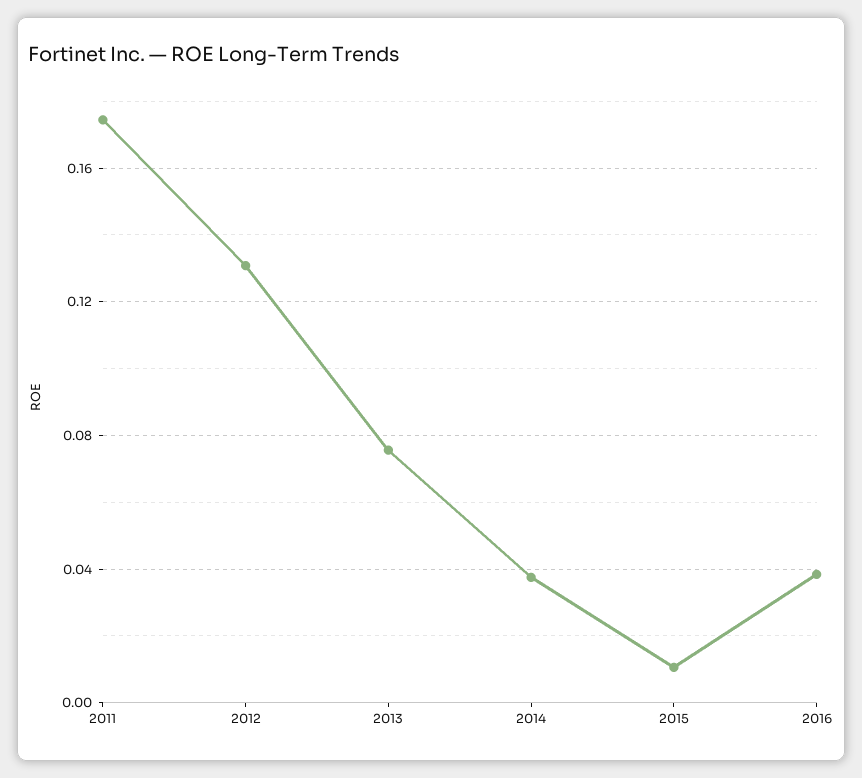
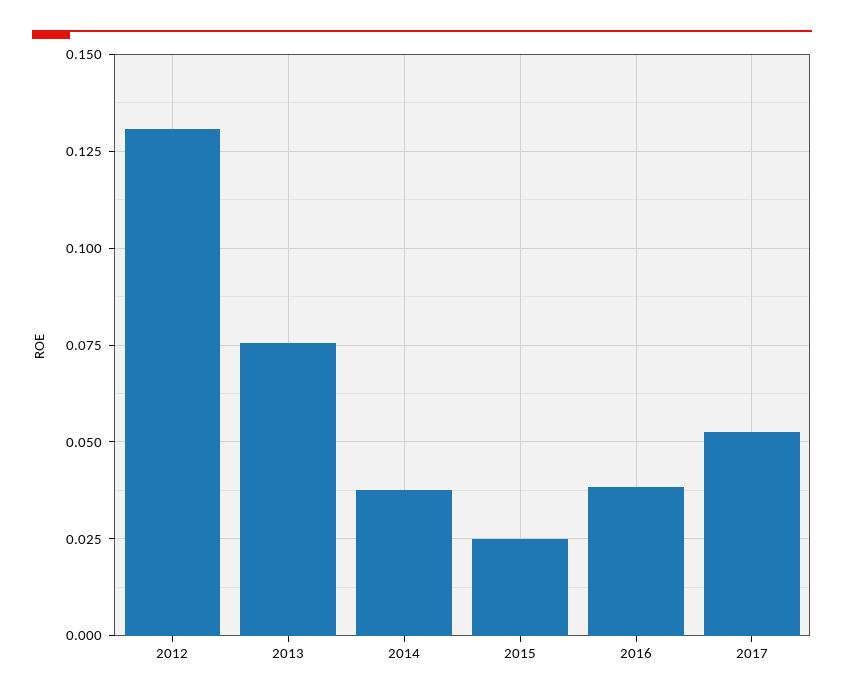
2011: 0.175 -> none
2015: 0.01 -> 0.025
2017: none -> 0.0525

